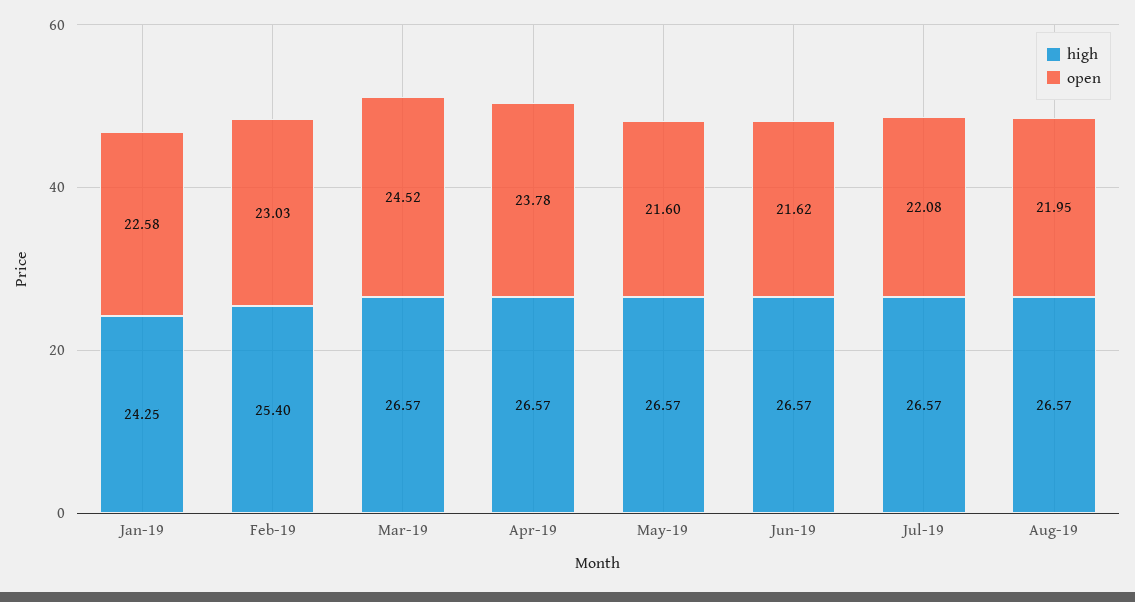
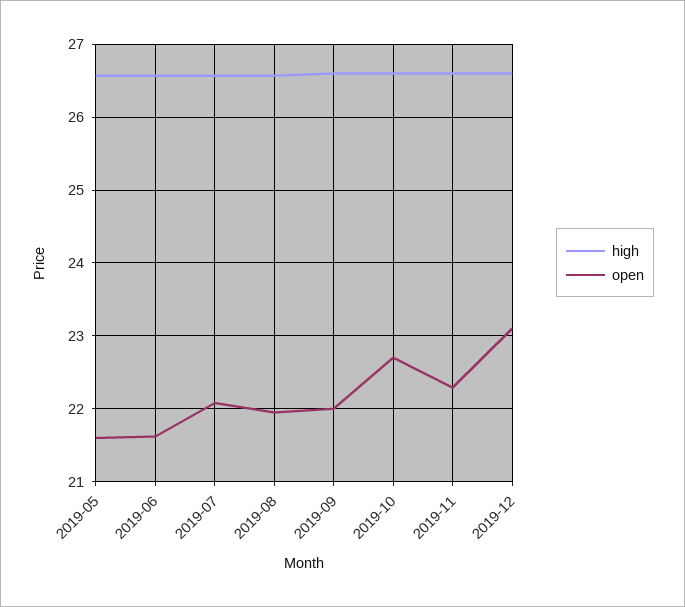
high, Jan-19: 24.25 -> none
open, Jan-19: 22.58 -> none
high, Feb-19: 25.4 -> none
open, Feb-19: 23.03 -> none
high, Mar-19: 26.57 -> none
open, Mar-19: 24.52 -> none
high, Apr-19: 26.57 -> none
open, Apr-19: 23.78 -> none
high, 2019-09: none -> 26.6
open, 2019-09: none -> 22
high, 2019-10: none -> 26.6
open, 2019-10: none -> 22.7
high, 2019-11: none -> 26.6
open, 2019-11: none -> 22.3
high, 2019-12: none -> 26.6
open, 2019-12: none -> 23.1

